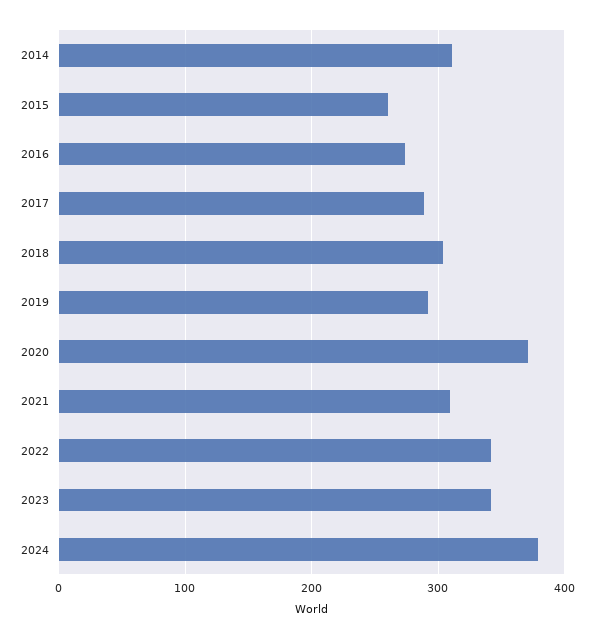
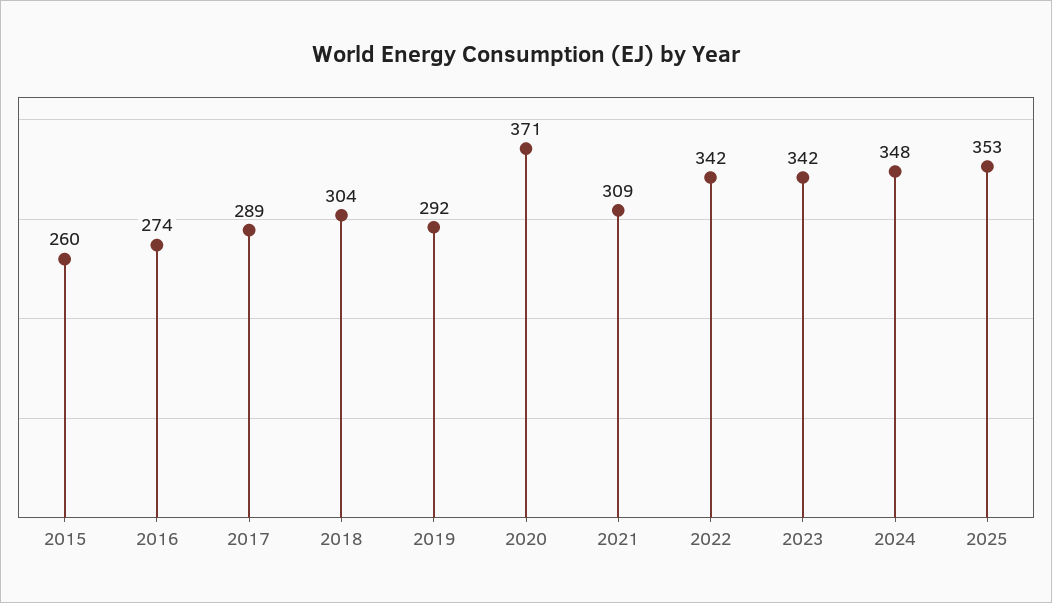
2014: 310 -> none
2024: 380 -> 348
2025: none -> 353

